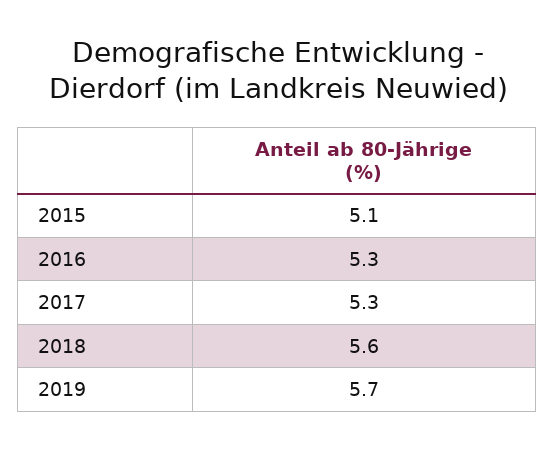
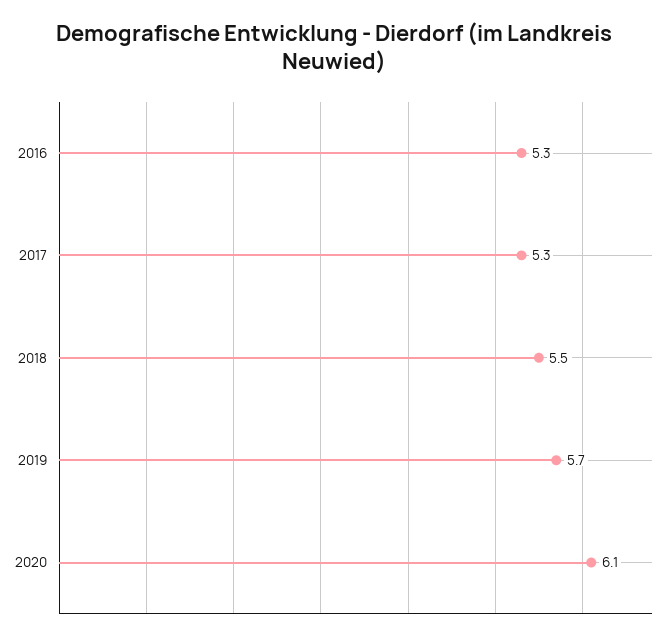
2015: 5.1 -> none
2018: 5.6 -> 5.5
2020: none -> 6.1

